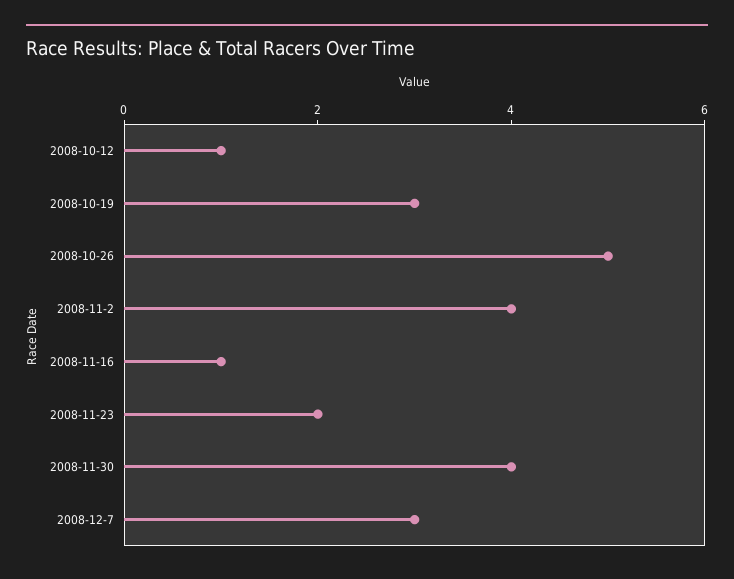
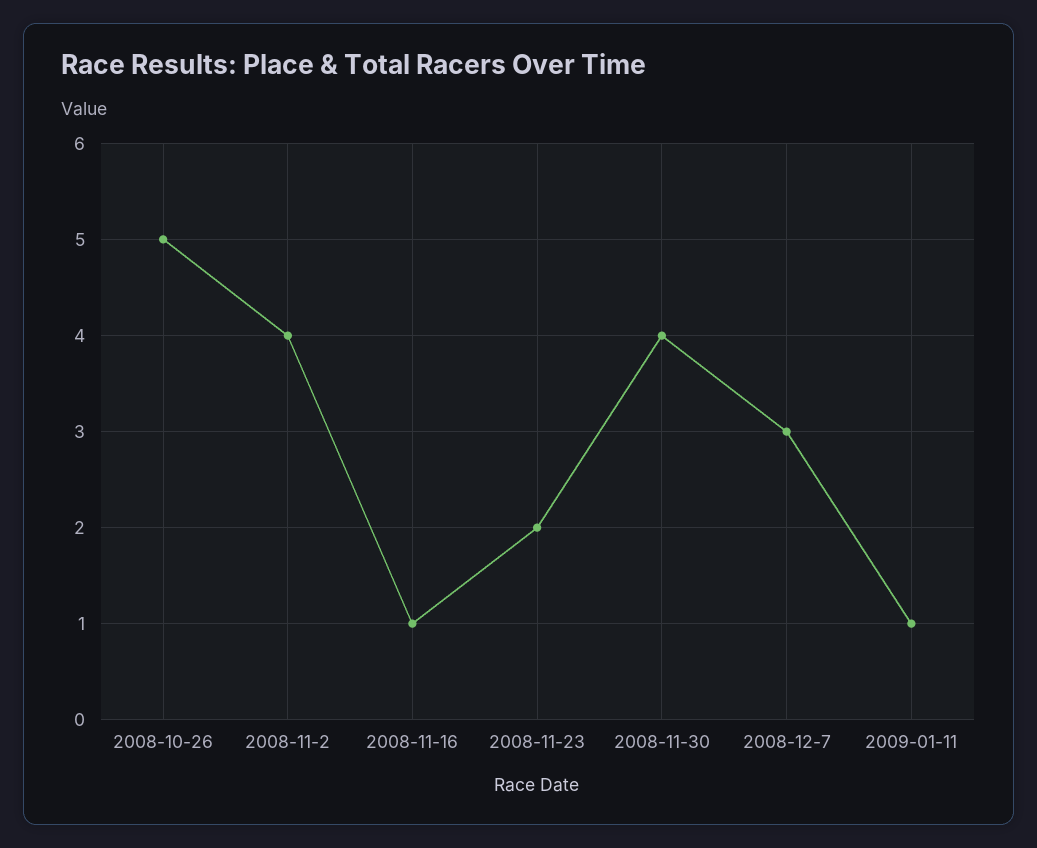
2008-10-12: 1 -> none
2008-10-19: 3 -> none
2009-01-11: none -> 1

